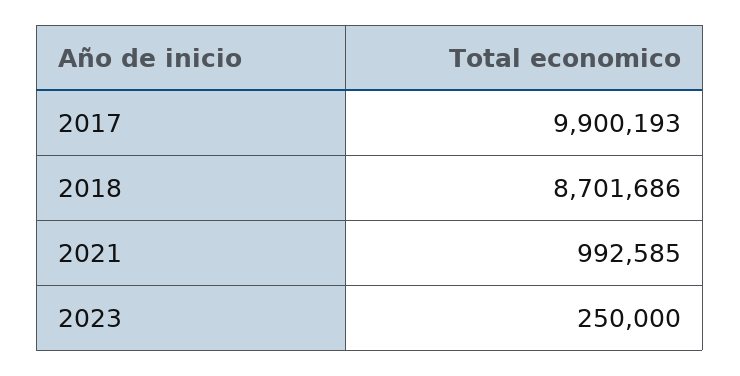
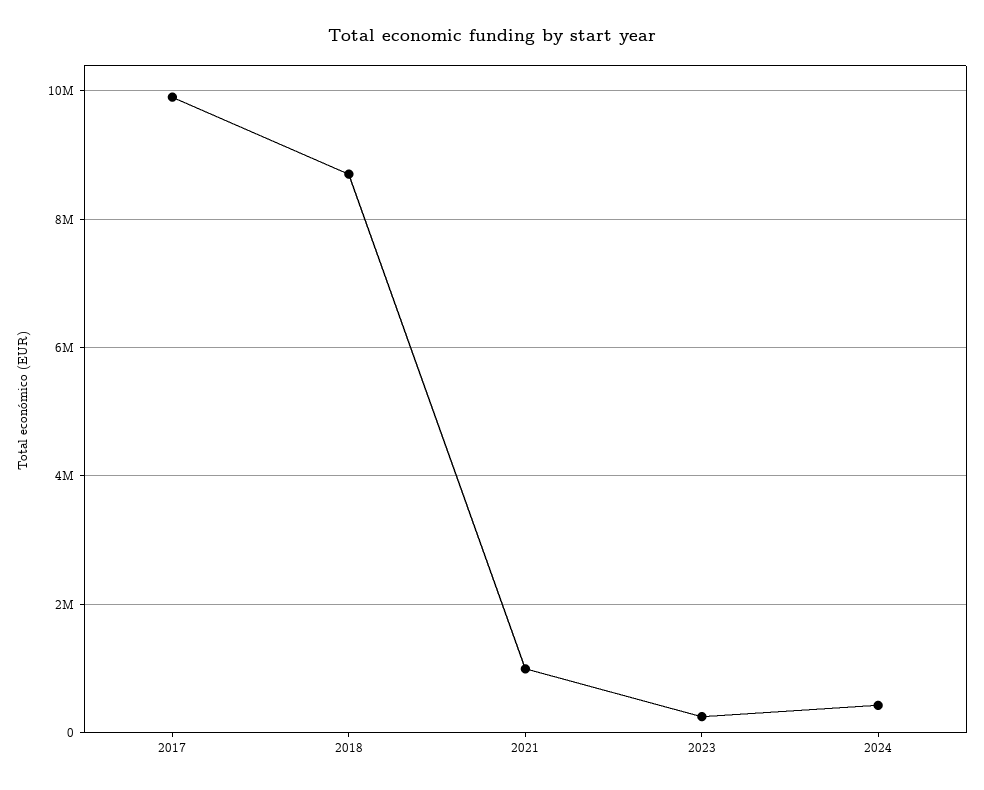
2024: none -> 400000

